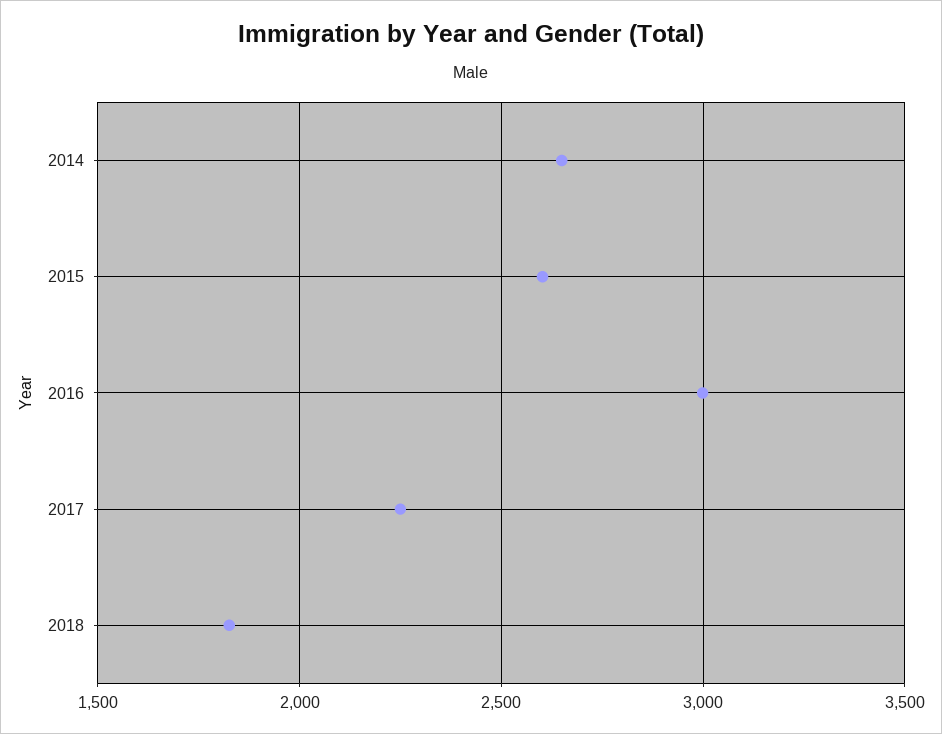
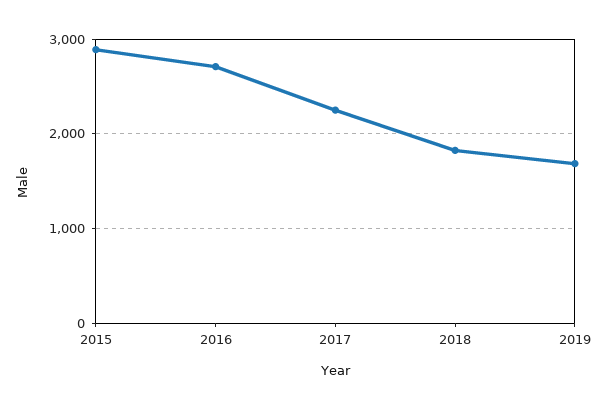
2014: 2650 -> none
2015: 2600 -> 2900
2016: 3000 -> 2700
2019: none -> 1700

